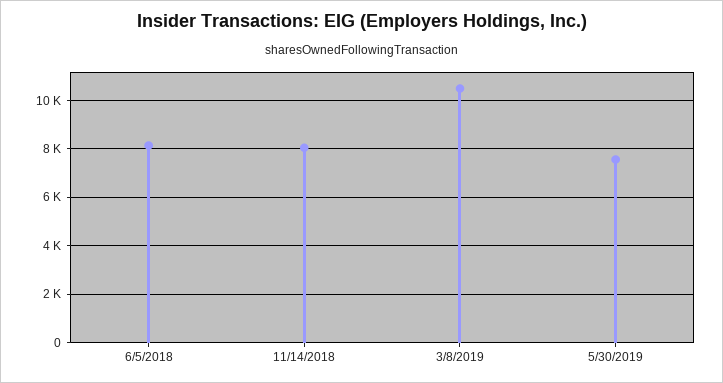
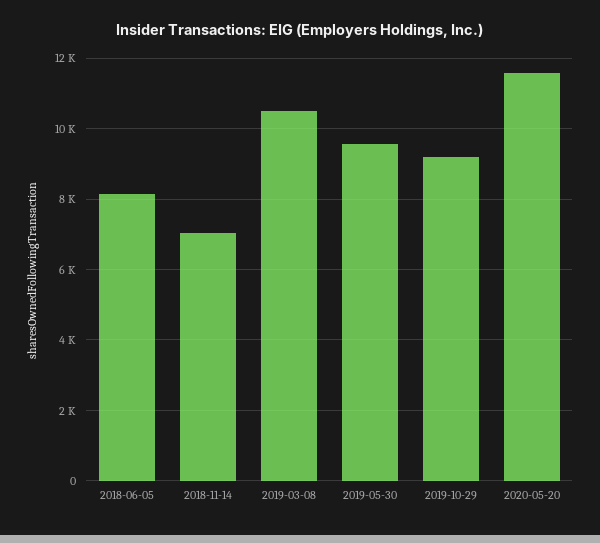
11/14/2018: 8000 -> 7000
5/30/2019: 7500 -> 9600
2019-10-29: none -> 9200
2020-05-20: none -> 11600

